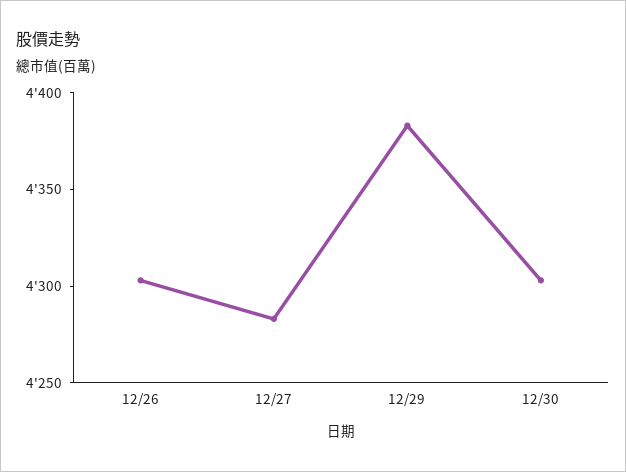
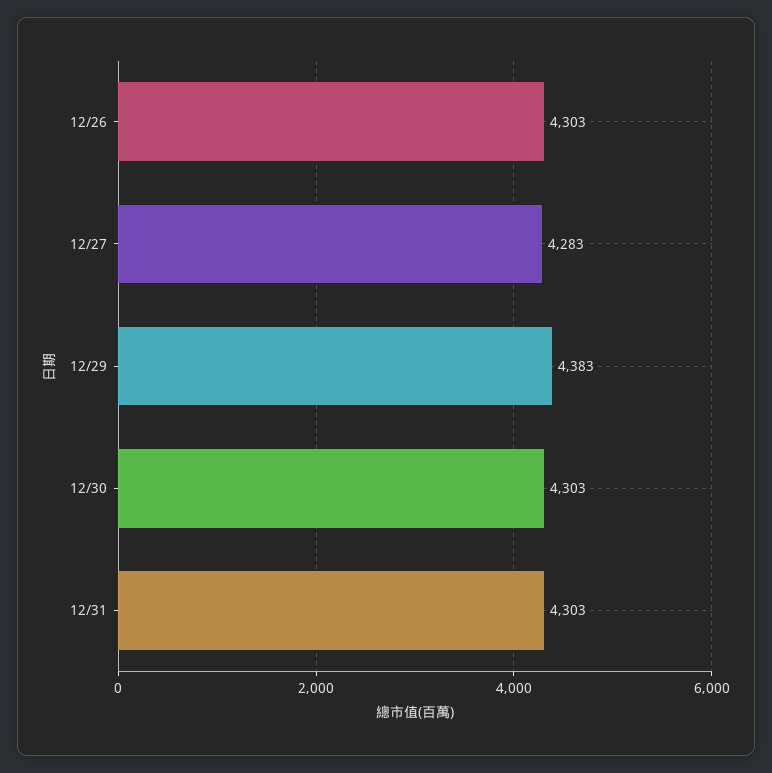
12/31: none -> 4303

